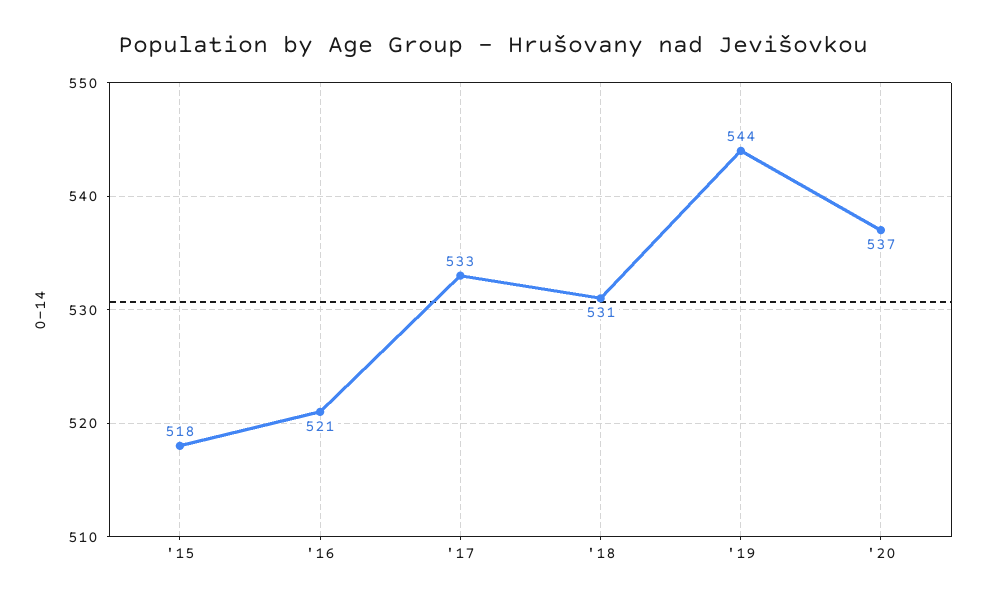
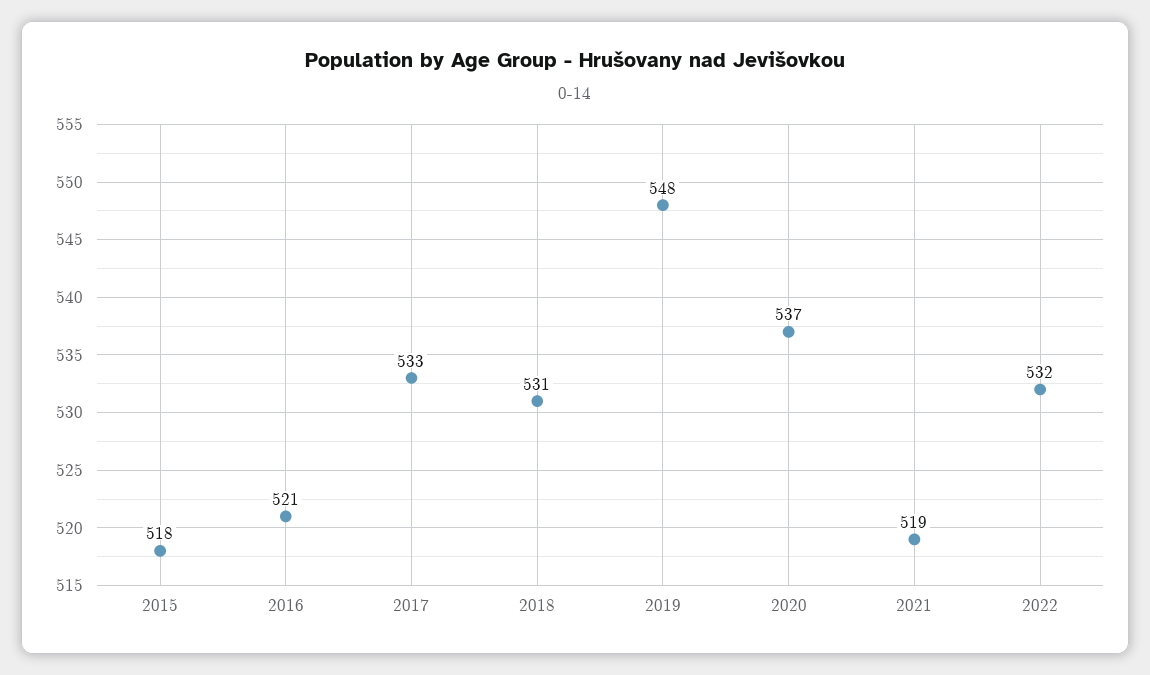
'19: 544 -> 548
2021: none -> 519
2022: none -> 532

